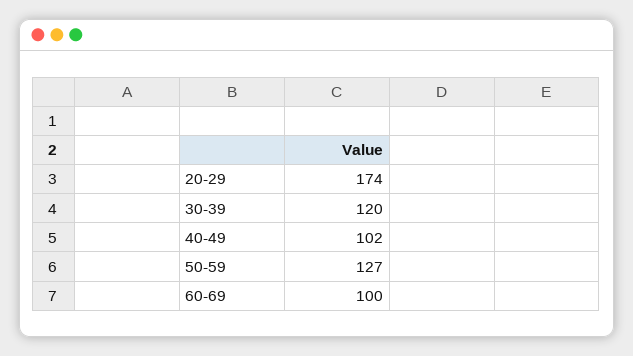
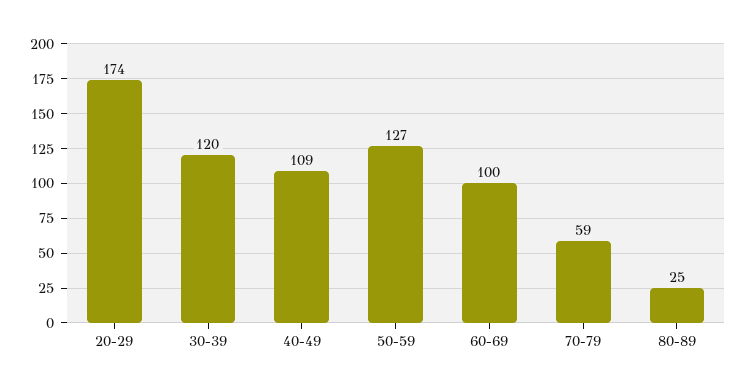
40-49: 102 -> 109
70-79: none -> 59
80-89: none -> 25

